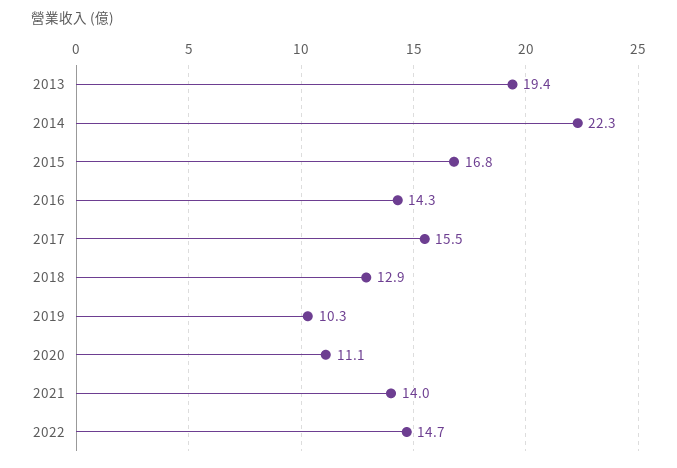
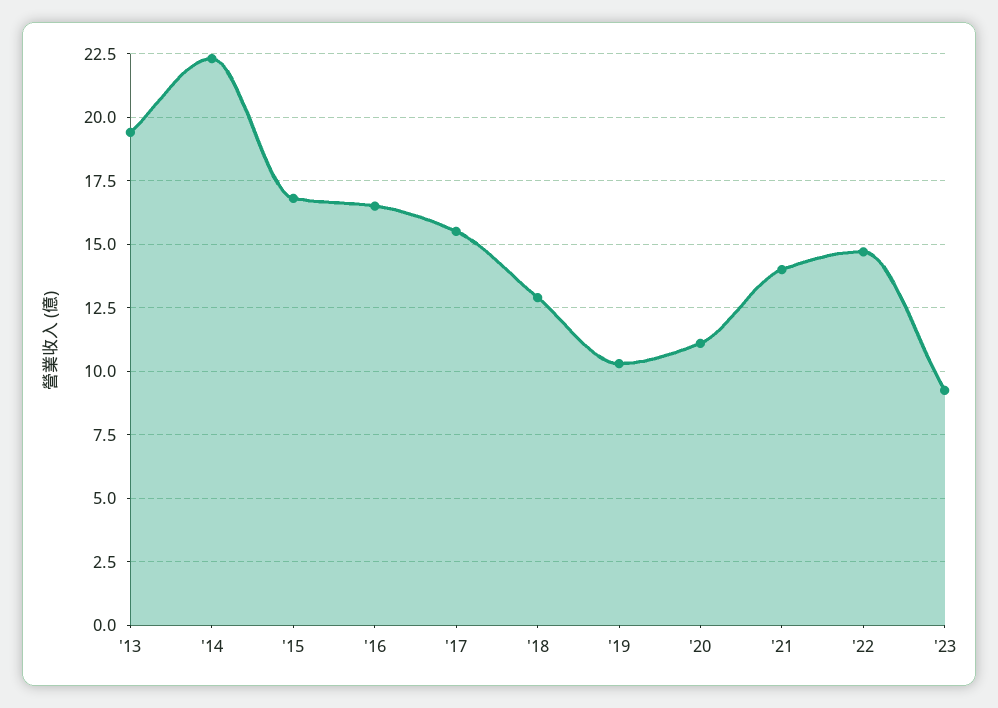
2016: 14.3 -> 16.5
'23: none -> 9.25

